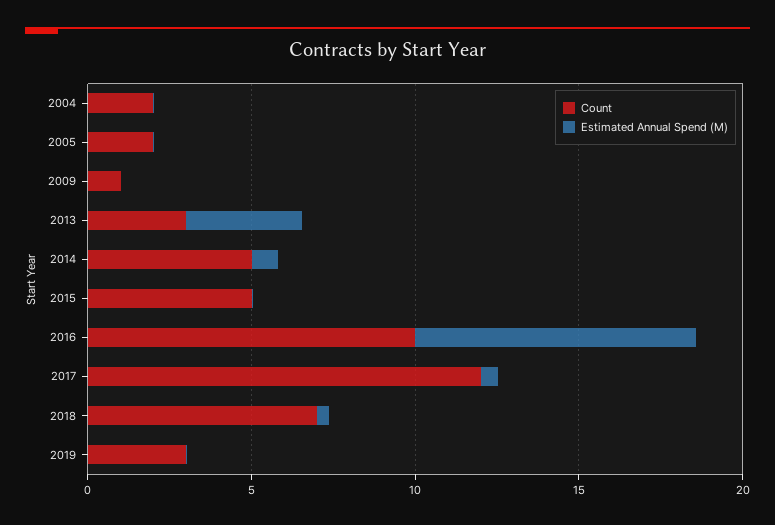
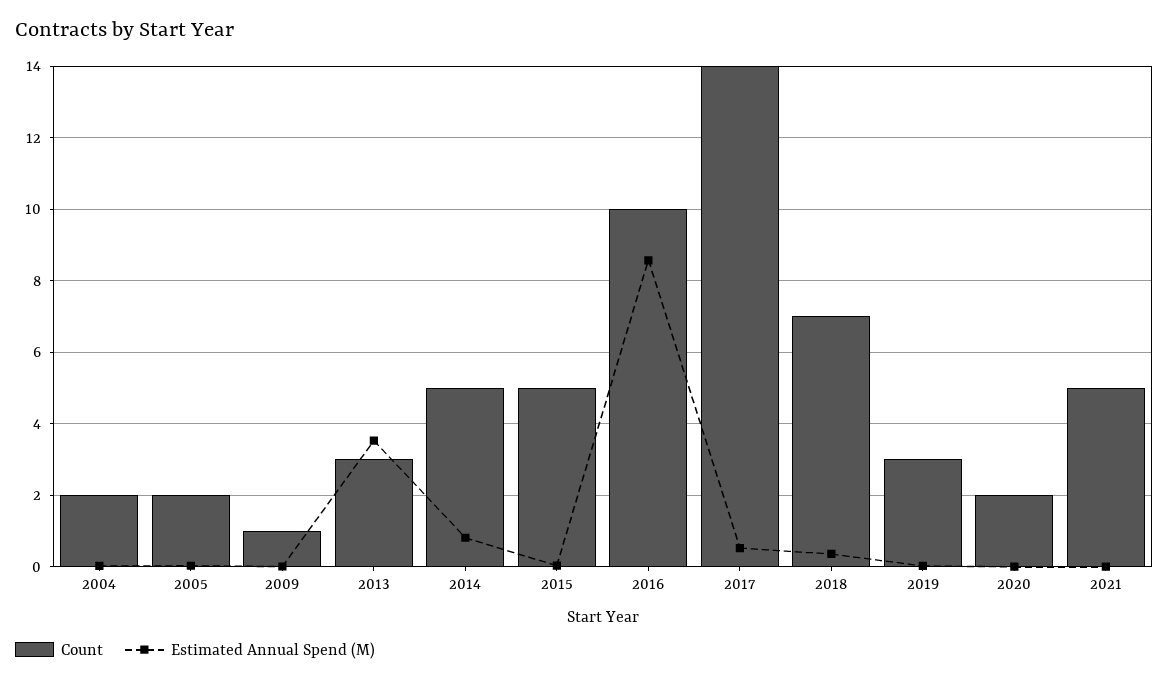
Count, 2017: 12 -> 14
Count, 2020: none -> 2
Estimated Annual Spend (M), 2020: none -> 0
Count, 2021: none -> 5
Estimated Annual Spend (M), 2021: none -> 0

